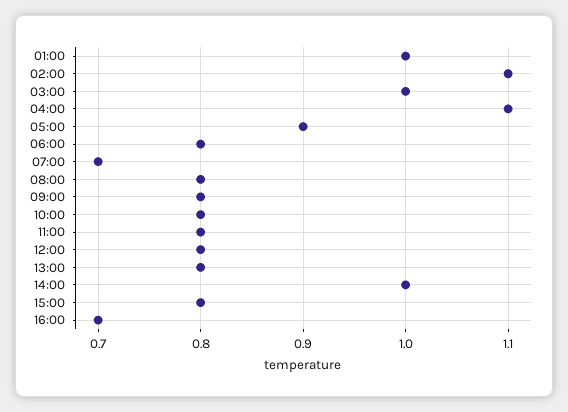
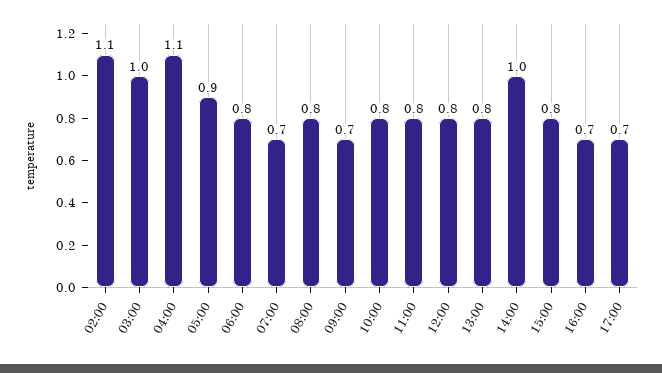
01:00: 1 -> none
09:00: 0.8 -> 0.7
17:00: none -> 0.7

